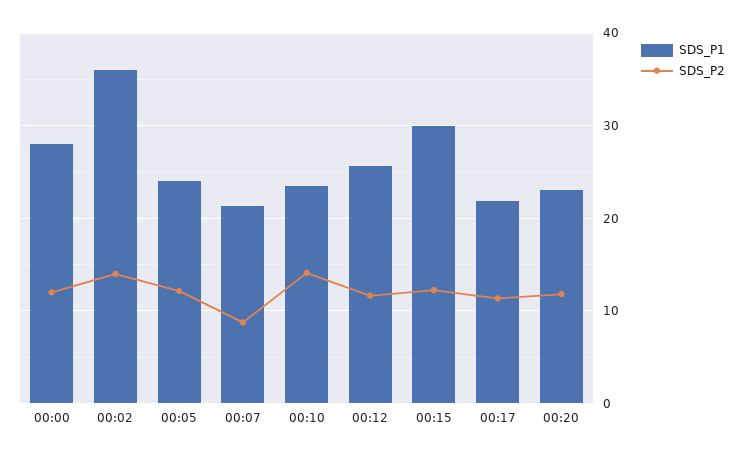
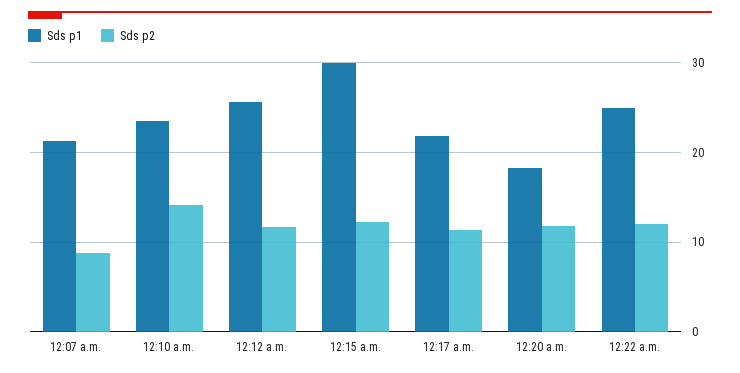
SDS_P1, 00:00: 28 -> none
SDS_P2, 00:00: 12 -> none
SDS_P1, 00:02: 36 -> none
SDS_P2, 00:02: 14 -> none
SDS_P1, 00:05: 24 -> none
SDS_P2, 00:05: 12 -> none
SDS_P1, 00:20: 23 -> 18
SDS_P1, 12:22 a.m.: none -> 25
SDS_P2, 12:22 a.m.: none -> 12

